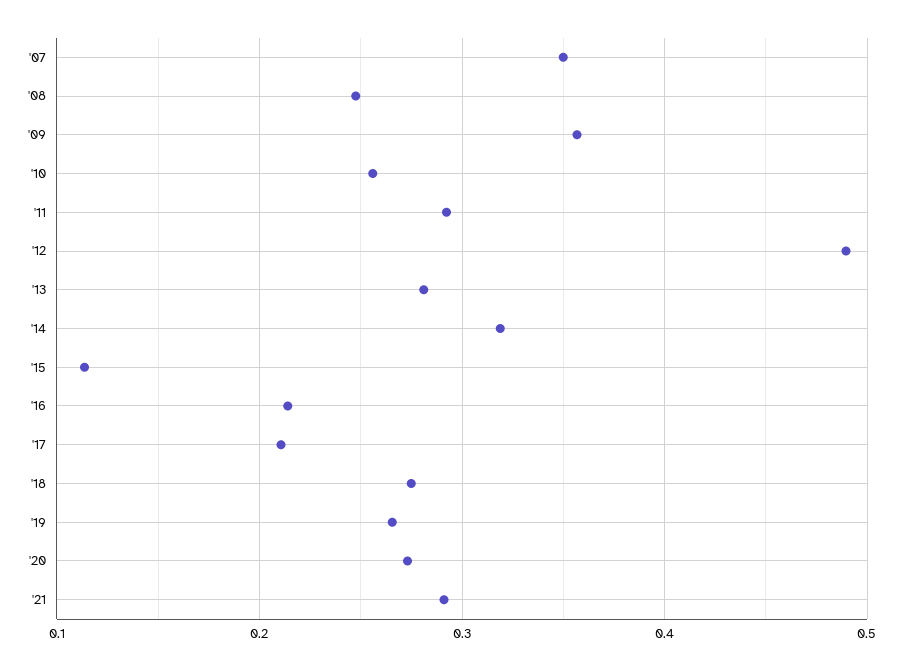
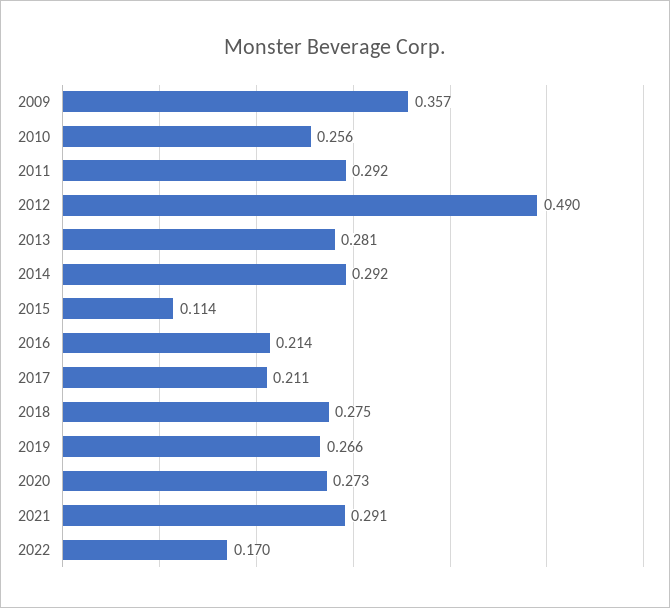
'07: 0.35 -> none
'08: 0.25 -> none
'14: 0.32 -> 0.292
2022: none -> 0.17

